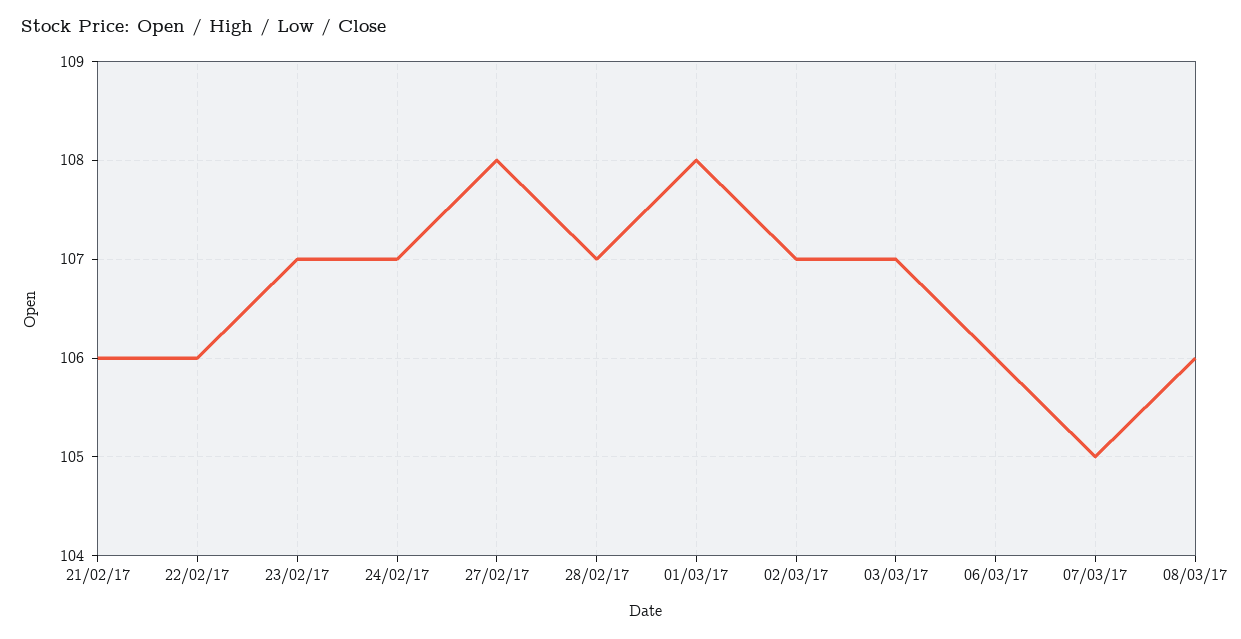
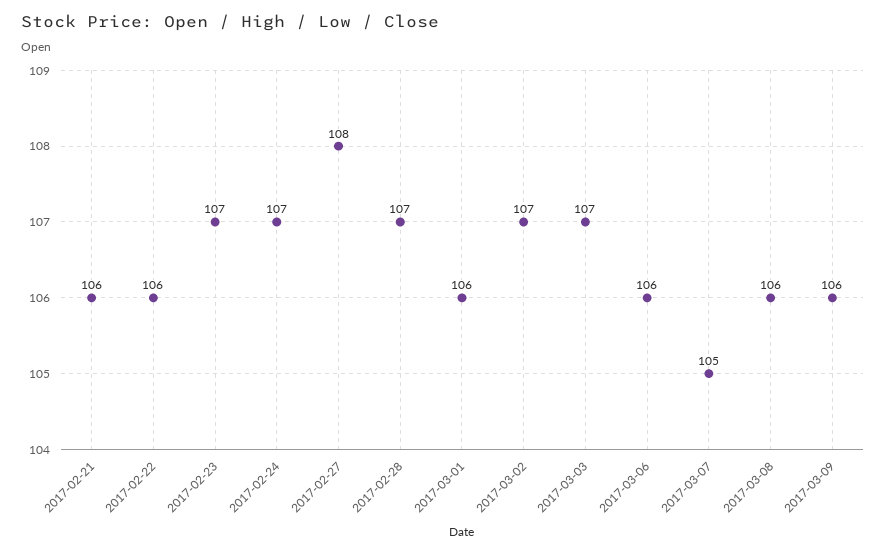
01/03/17: 108 -> 106
2017-03-09: none -> 106

